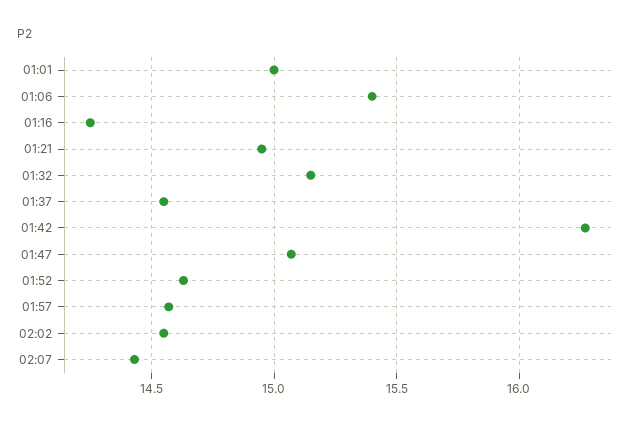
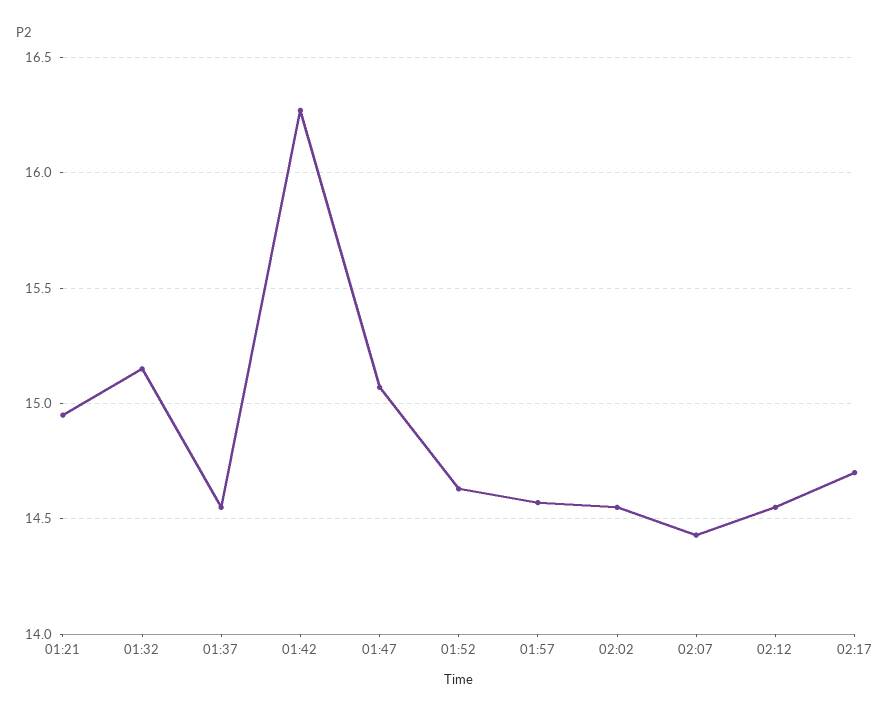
01:01: 15 -> none
01:06: 15.4 -> none
01:16: 14.25 -> none
02:12: none -> 14.55
02:17: none -> 14.7

